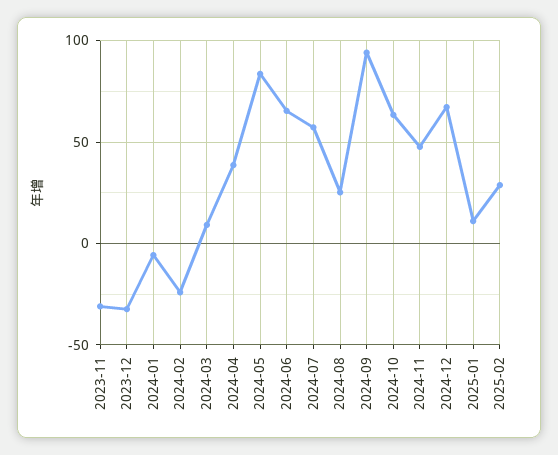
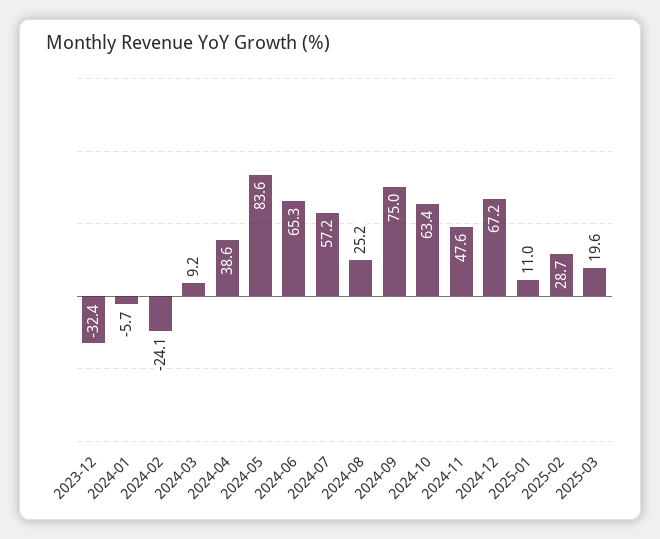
2023-11: -30 -> none
2024-09: 95 -> 75
2025-03: none -> 19.6

